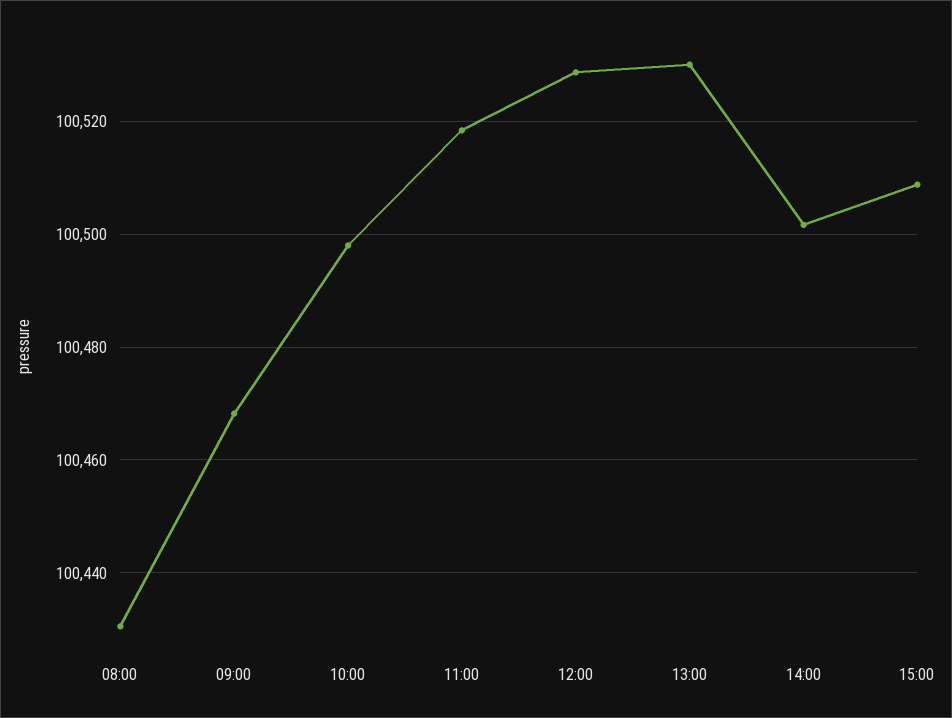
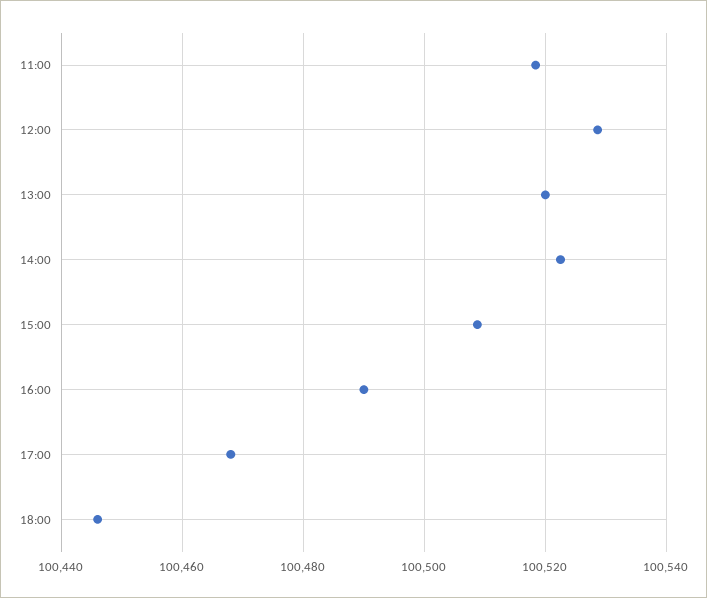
08:00: 100430 -> none
09:00: 100468 -> none
10:00: 100498 -> none
13:00: 100530 -> 100520
14:00: 100502 -> 100522
16:00: none -> 100490
17:00: none -> 100468
18:00: none -> 100446

